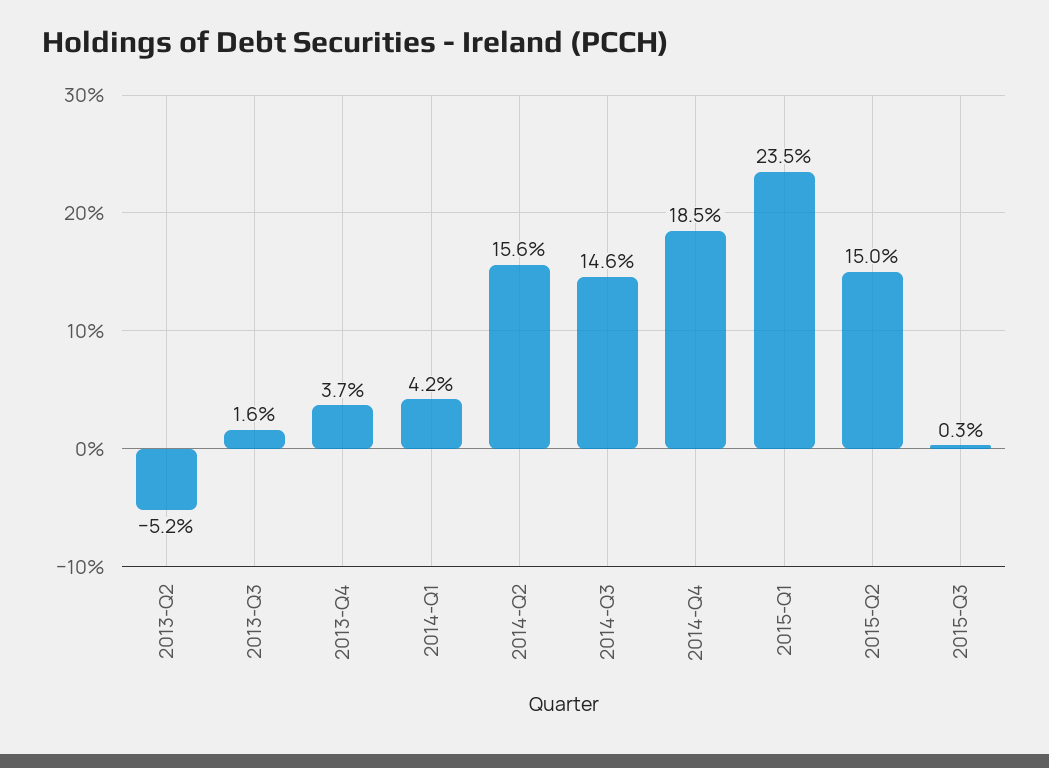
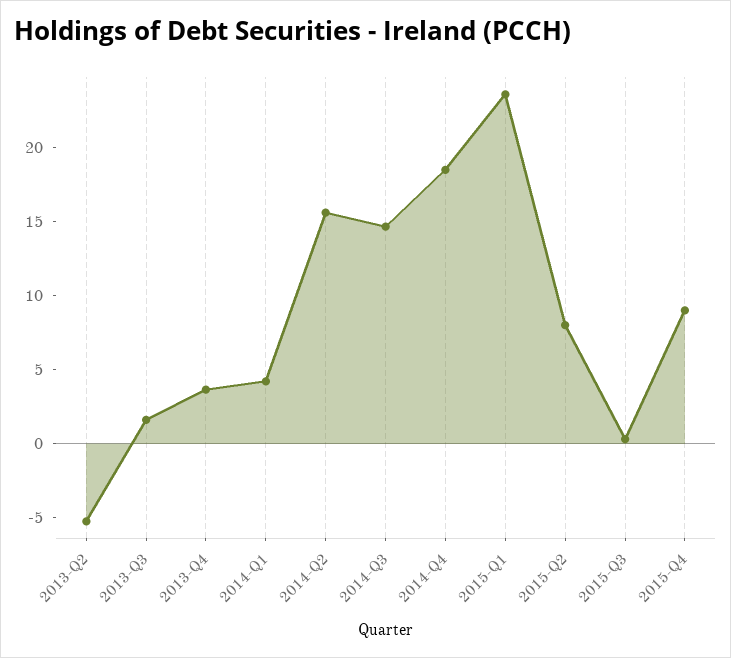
2015-Q2: 15 -> 8
2015-Q4: none -> 9

